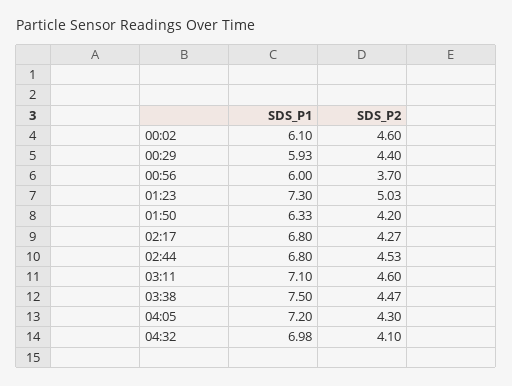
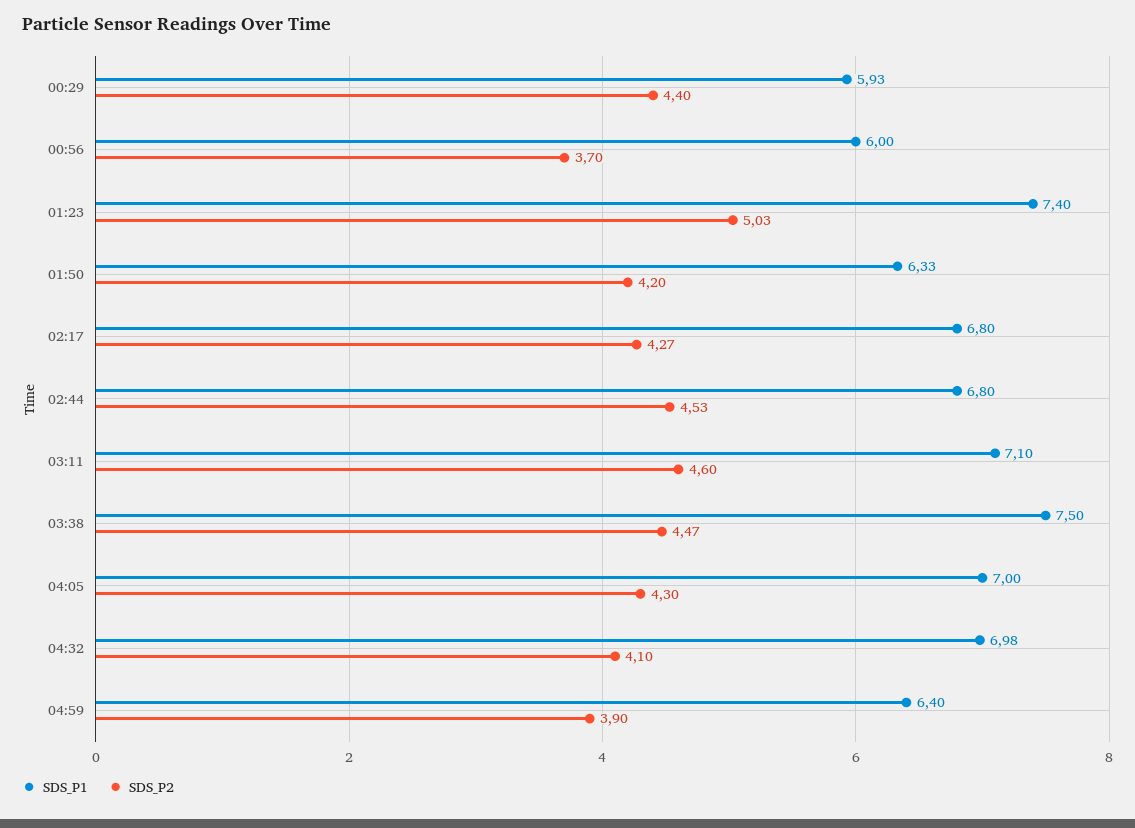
SDS_P1, 00:02: 6.1 -> none
SDS_P2, 00:02: 4.6 -> none
SDS_P1, 01:23: 7.3 -> 7.4
SDS_P1, 04:05: 7.2 -> 7
SDS_P1, 04:59: none -> 6.4
SDS_P2, 04:59: none -> 3.9

